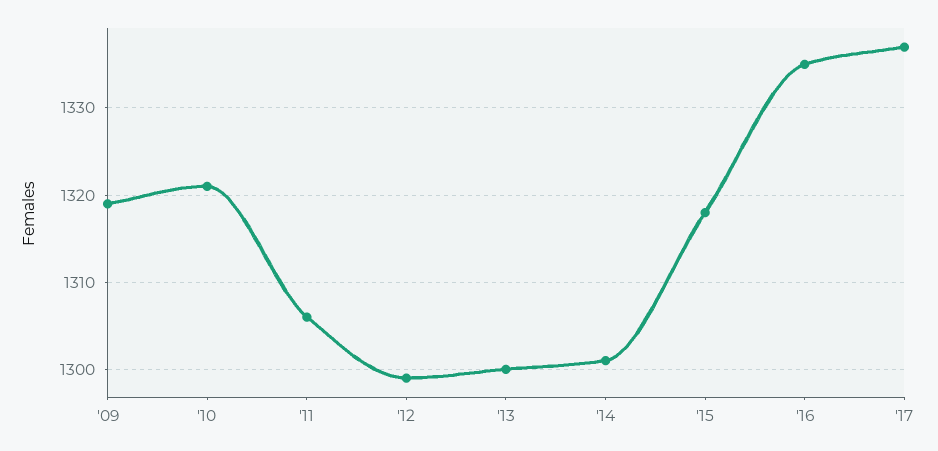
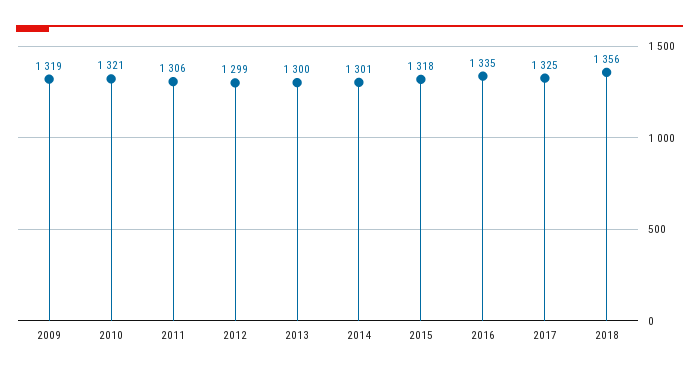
'17: 1337 -> 1325
2018: none -> 1356

